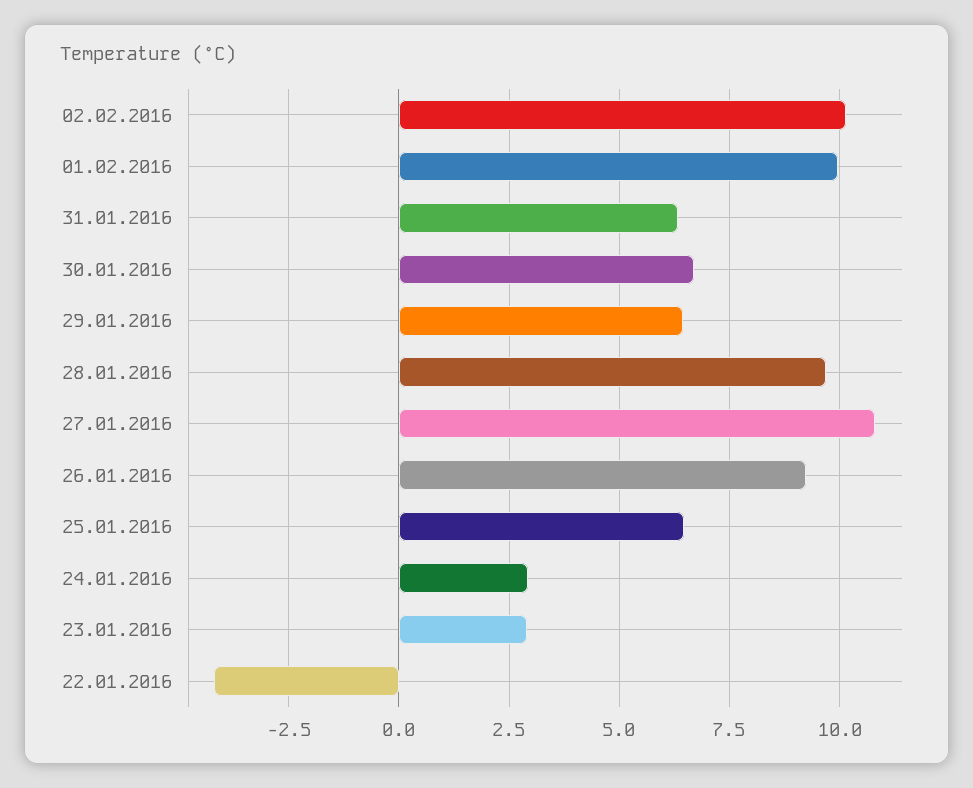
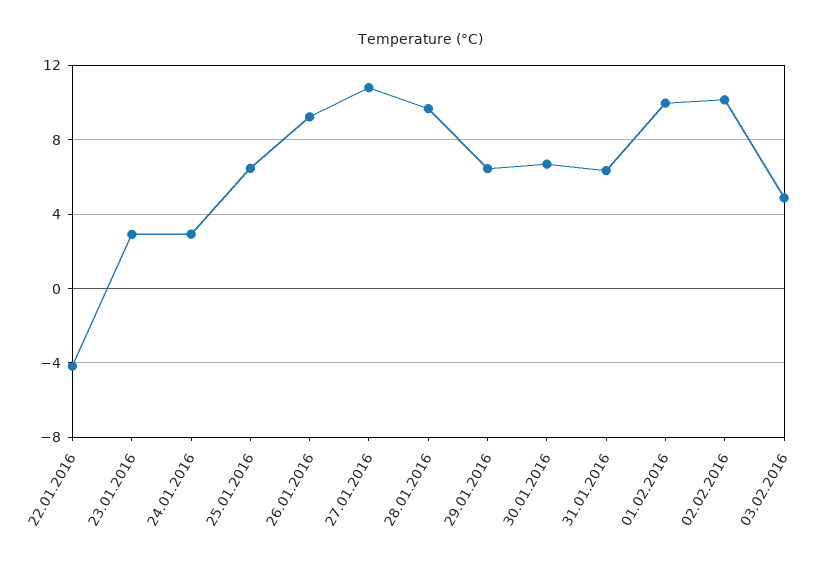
03.02.2016: none -> 5

